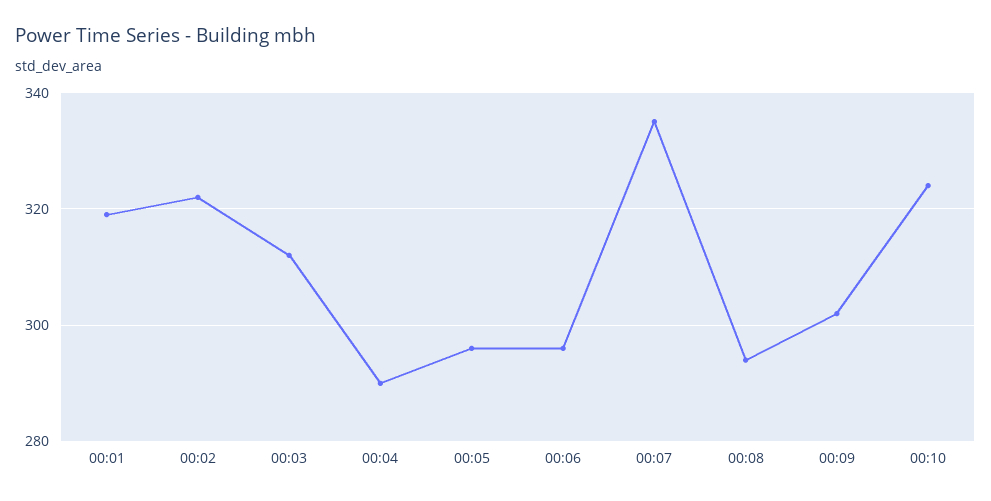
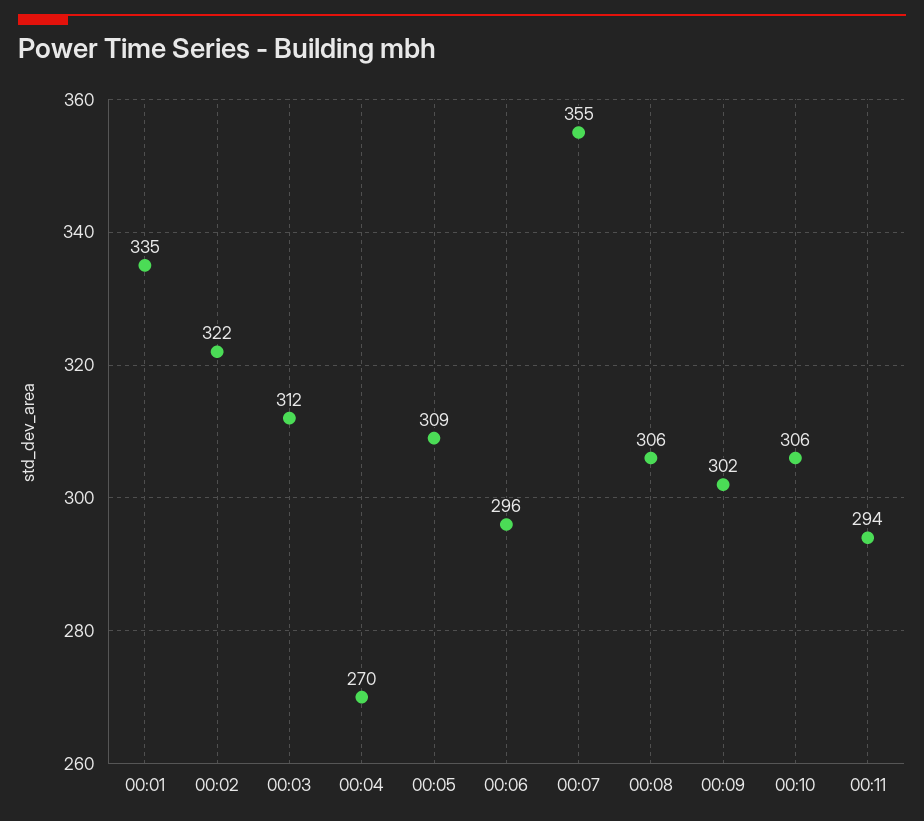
00:01: 320 -> 335
00:04: 290 -> 270
00:05: 295 -> 309
00:07: 335 -> 355
00:08: 295 -> 306
00:10: 325 -> 306
00:11: none -> 294

